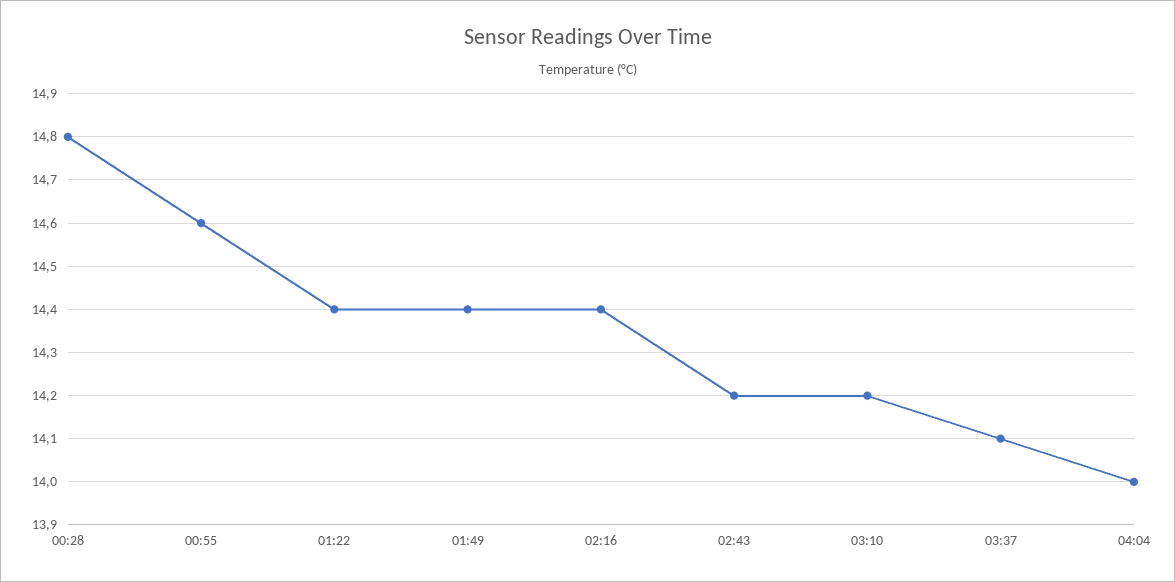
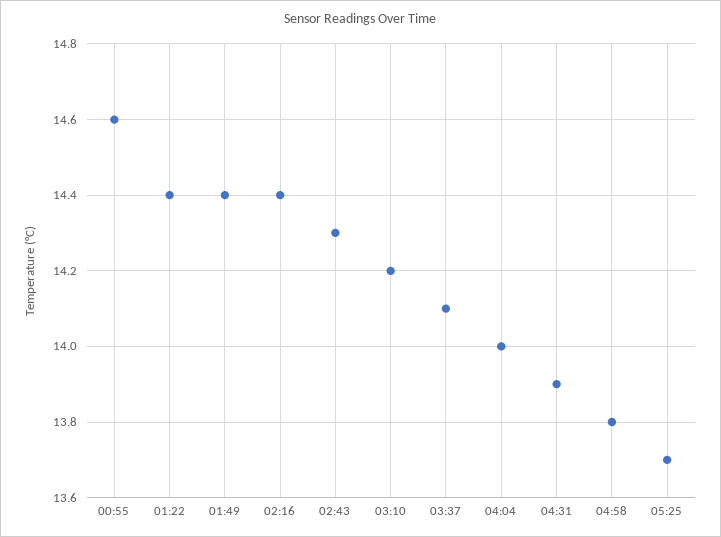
00:28: 14.8 -> none
02:43: 14.2 -> 14.3
04:31: none -> 13.9
04:58: none -> 13.8
05:25: none -> 13.7

